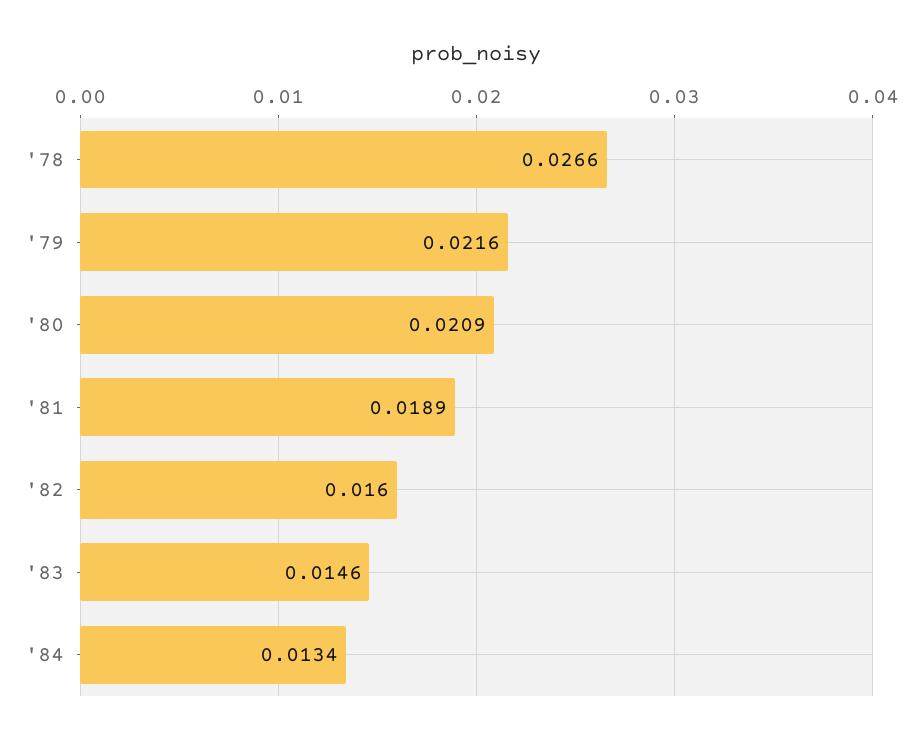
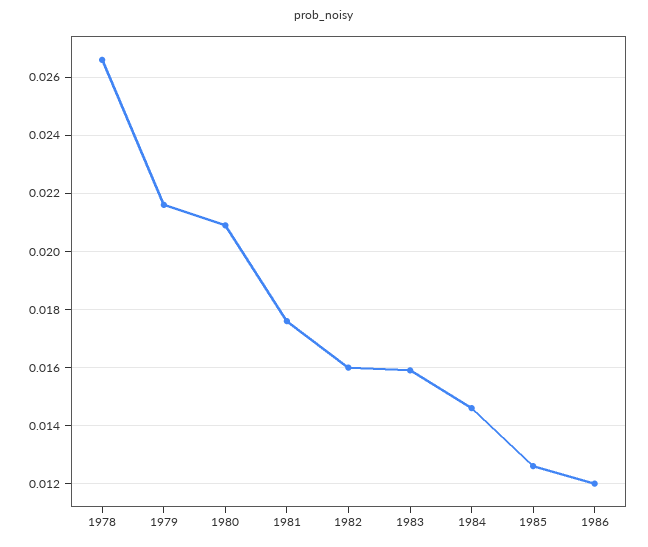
'81: 0.0189 -> 0.0175
'83: 0.0146 -> 0.016
'84: 0.0134 -> 0.0145
1985: none -> 0.0125
1986: none -> 0.012

